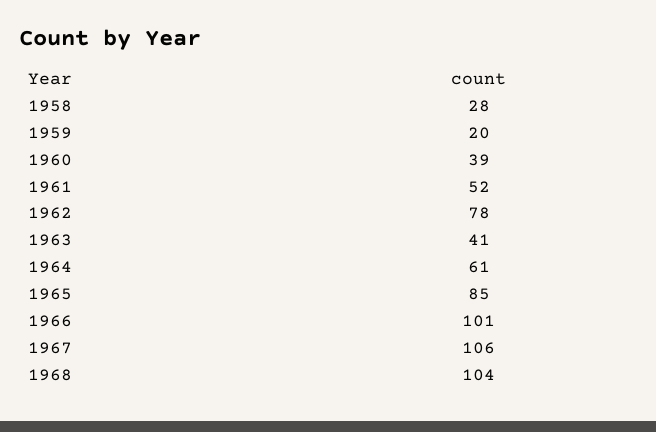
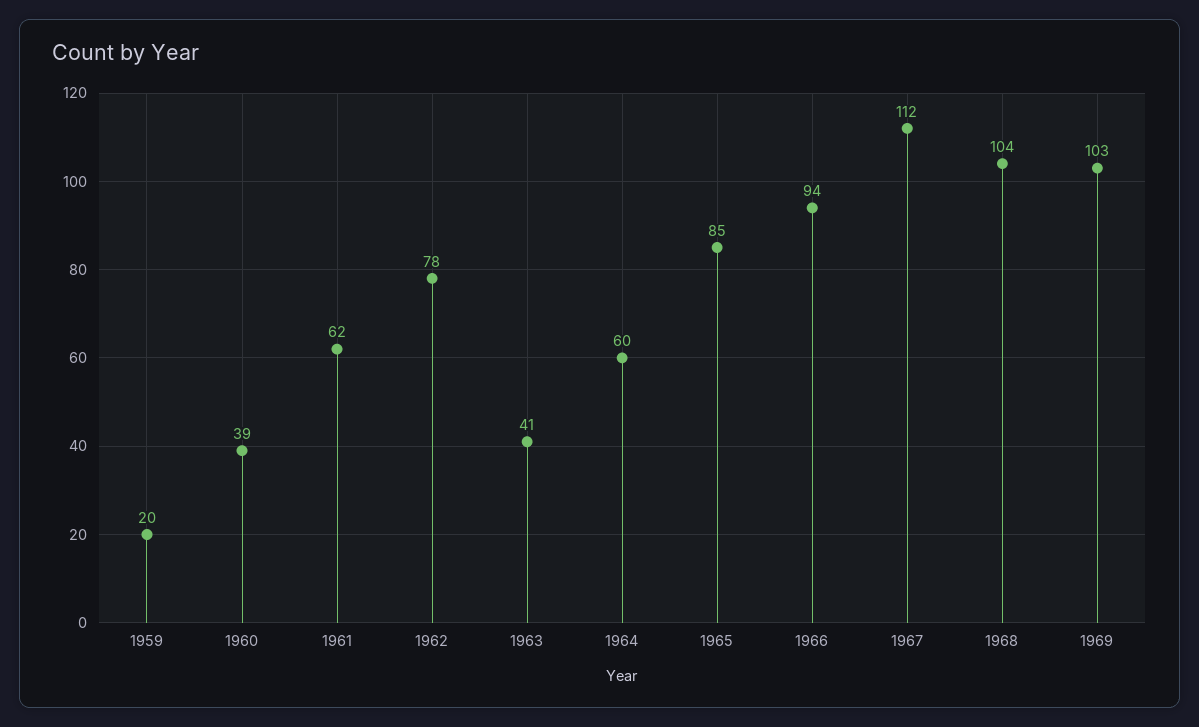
1958: 28 -> none
1961: 52 -> 62
1964: 61 -> 60
1966: 101 -> 94
1967: 106 -> 112
1969: none -> 103

